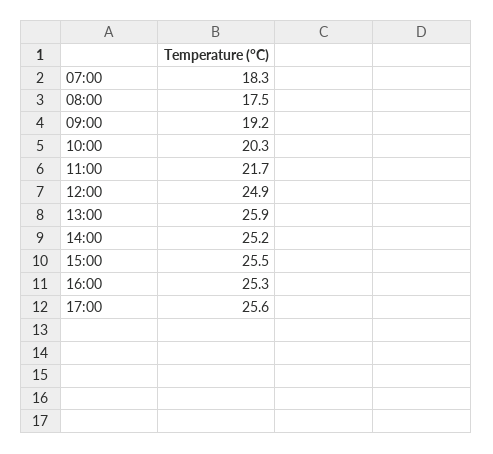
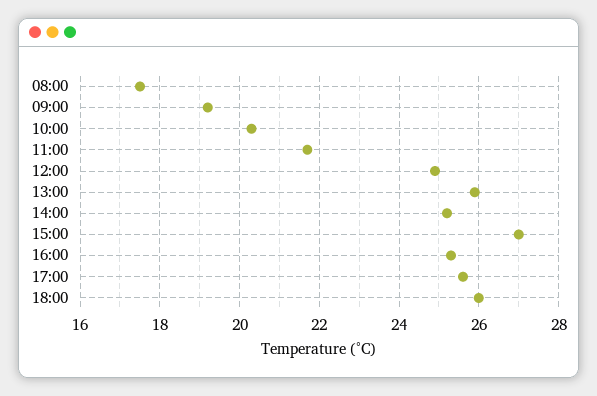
07:00: 18.3 -> none
15:00: 25.5 -> 27
18:00: none -> 26

